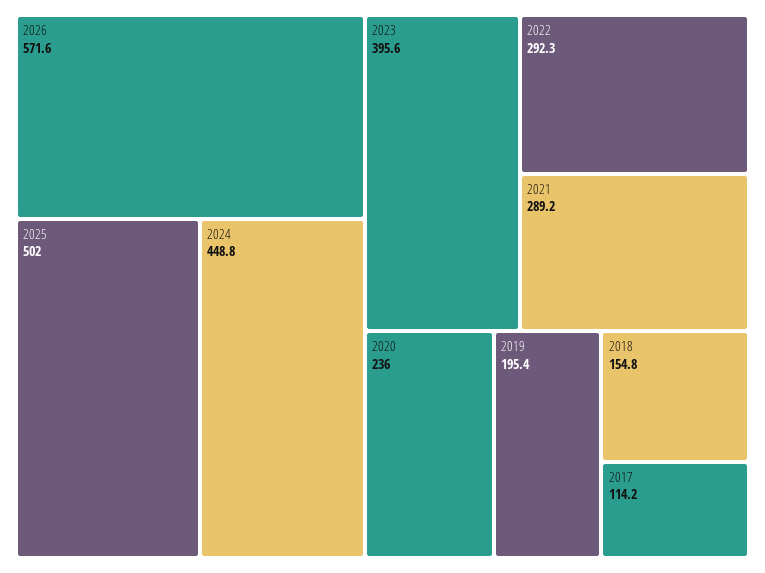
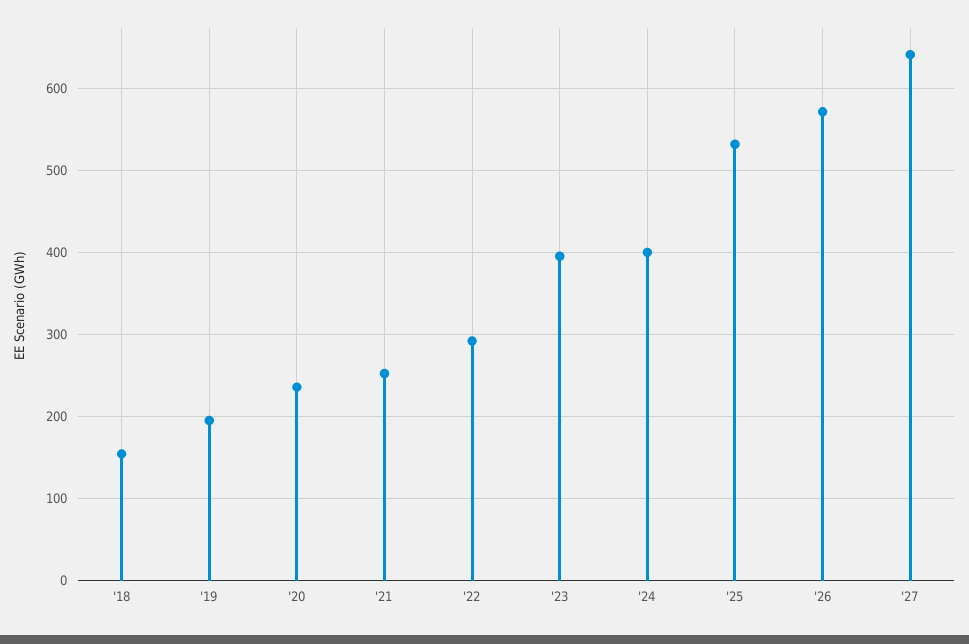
2025: 502 -> 530
2024: 448.8 -> 400
2021: 289.2 -> 250
2017: 114.2 -> none
'27: none -> 640

